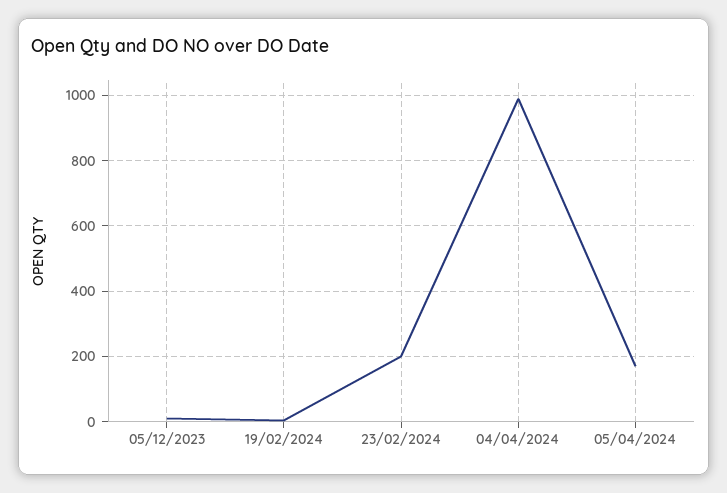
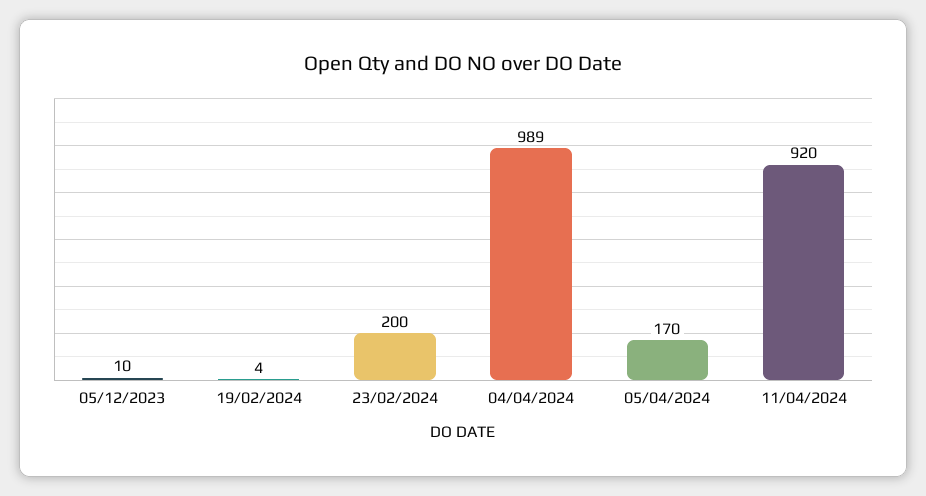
11/04/2024: none -> 920

